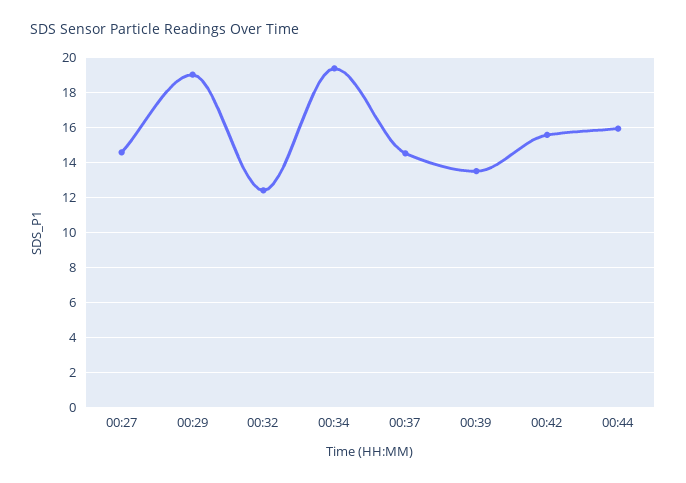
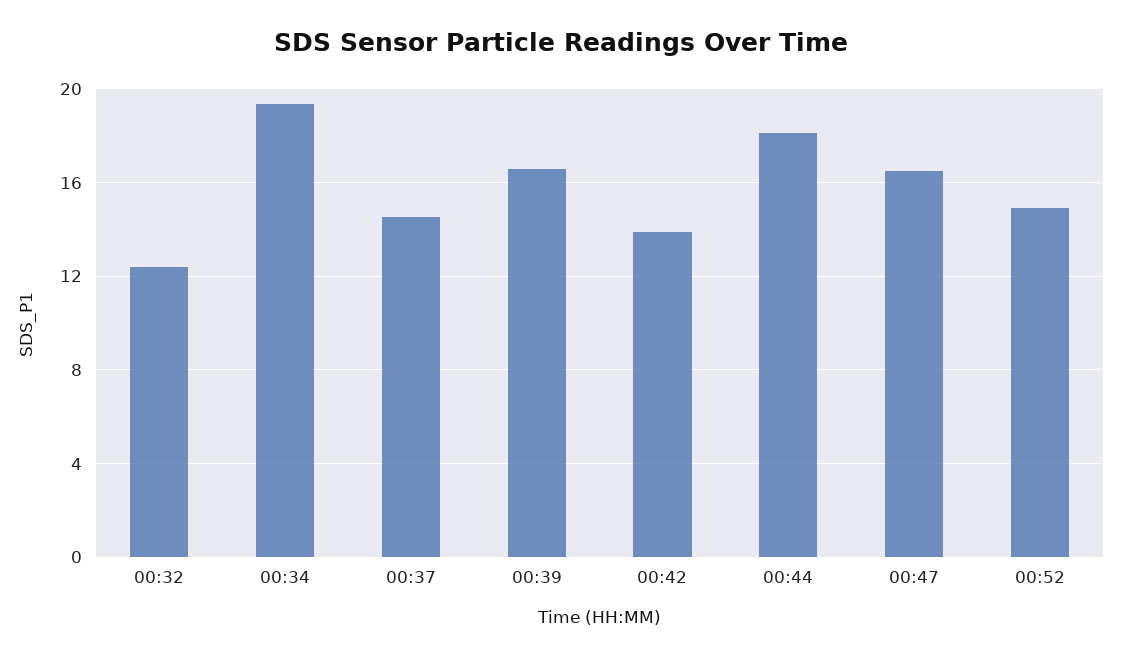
00:27: 14.5 -> none
00:29: 19 -> none
00:39: 13.5 -> 16.5
00:42: 15.5 -> 14
00:44: 16 -> 18
00:47: none -> 16.5
00:52: none -> 15

